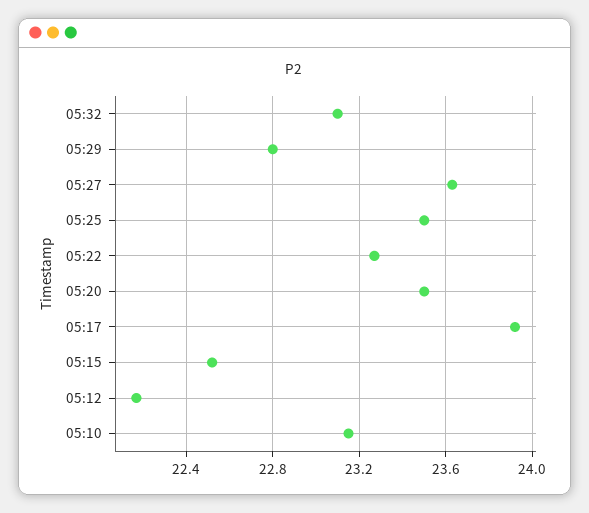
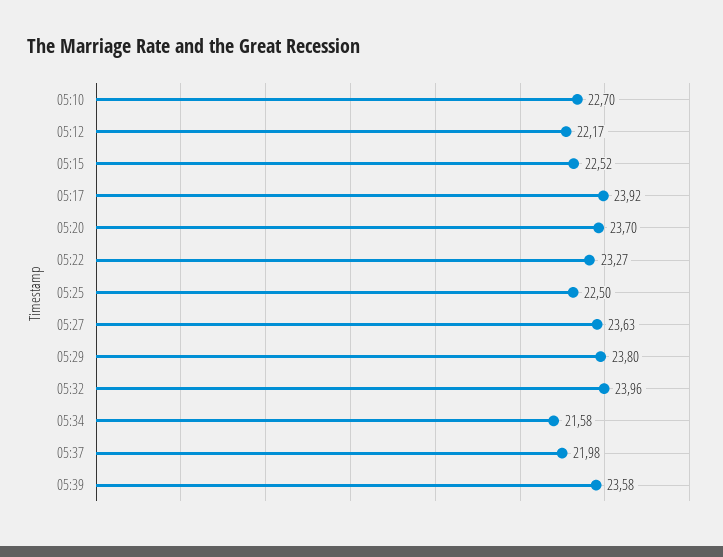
05:32: 23.1 -> 23.96
05:29: 22.8 -> 23.8
05:25: 23.5 -> 22.5
05:20: 23.5 -> 23.7
05:10: 23.15 -> 22.7
05:34: none -> 21.58
05:37: none -> 21.98
05:39: none -> 23.58

